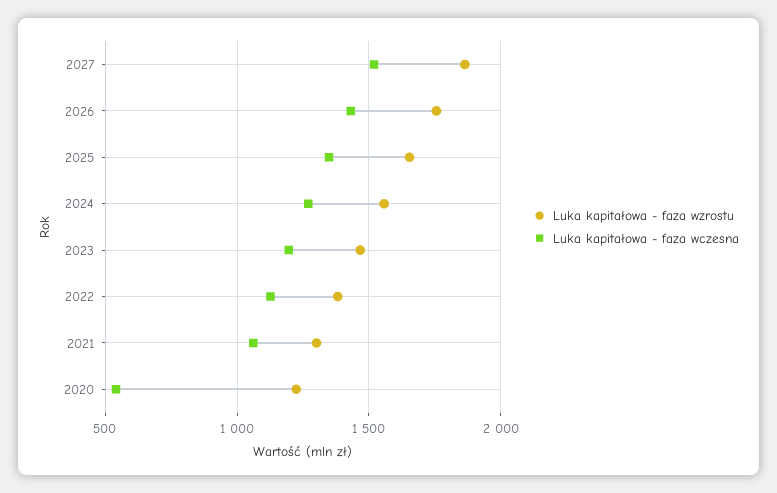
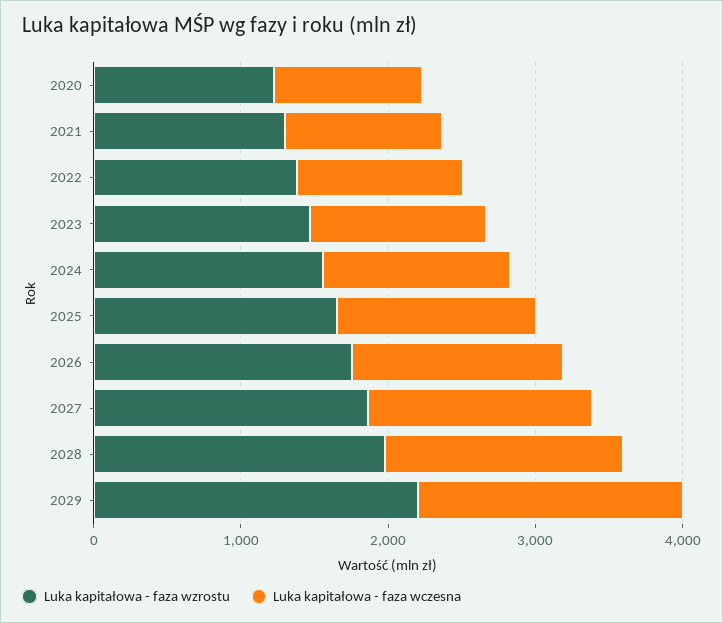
Luka kapitałowa - faza wczesna, 2020: 550 -> 1000
Luka kapitałowa - faza wzrostu, 2028: none -> 2000
Luka kapitałowa - faza wczesna, 2028: none -> 1600
Luka kapitałowa - faza wzrostu, 2029: none -> 2200
Luka kapitałowa - faza wczesna, 2029: none -> 1800

